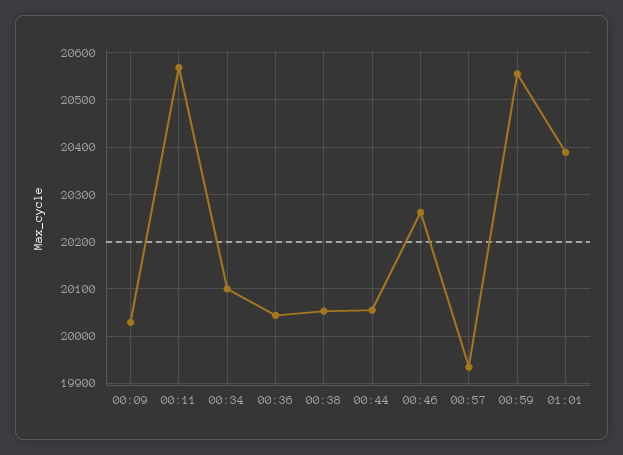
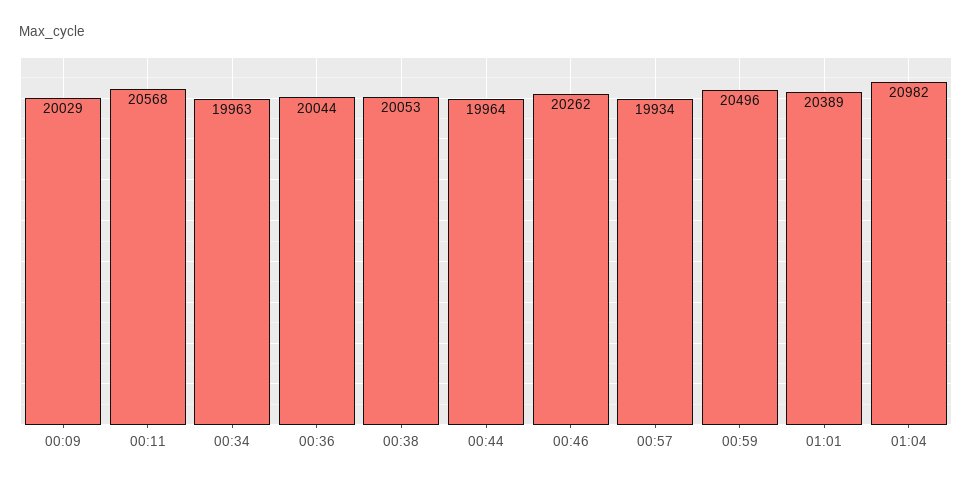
00:34: 20100 -> 19963
00:44: 20060 -> 19964
00:59: 20560 -> 20496
01:04: none -> 20982

